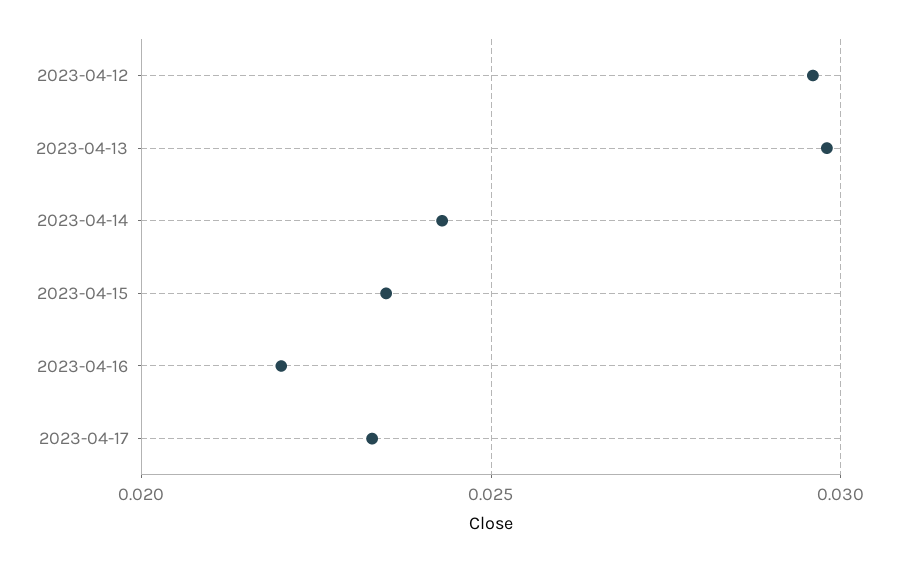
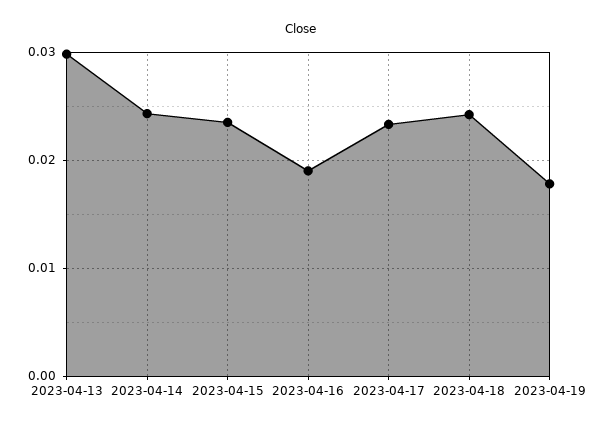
2023-04-12: 0.0295 -> none
2023-04-16: 0.022 -> 0.019
2023-04-18: none -> 0.024
2023-04-19: none -> 0.018

